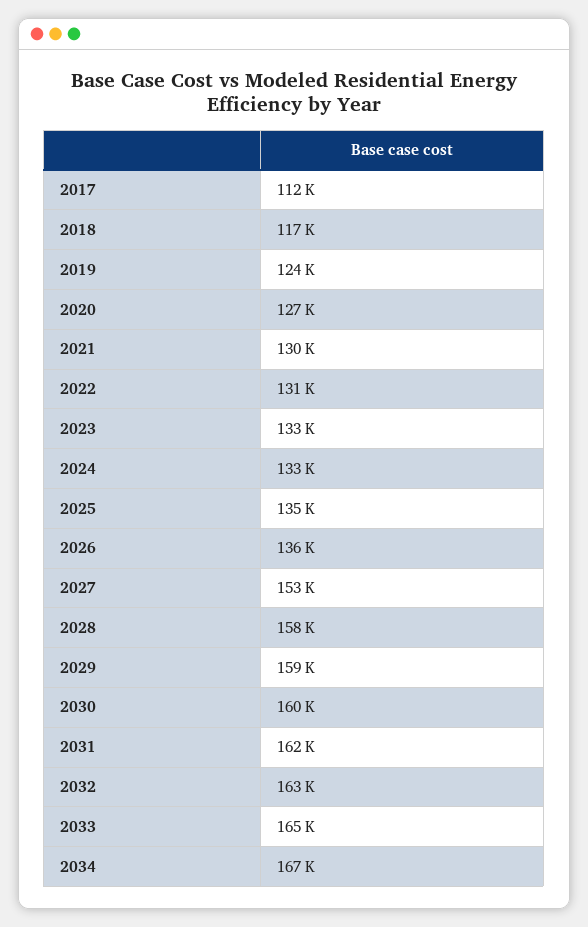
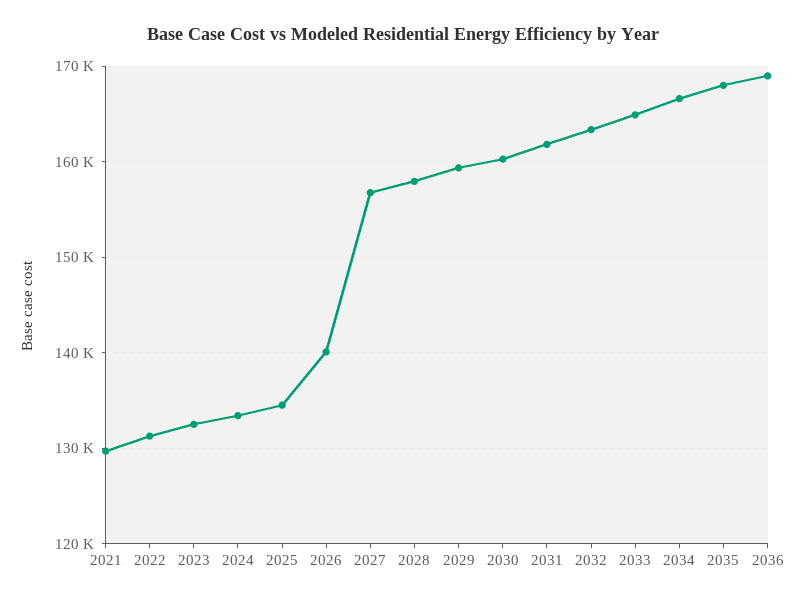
2017: 112000 -> none
2018: 117000 -> none
2019: 124000 -> none
2020: 127000 -> none
2026: 136000 -> 140000
2027: 153000 -> 157000
2035: none -> 168000
2036: none -> 169000

